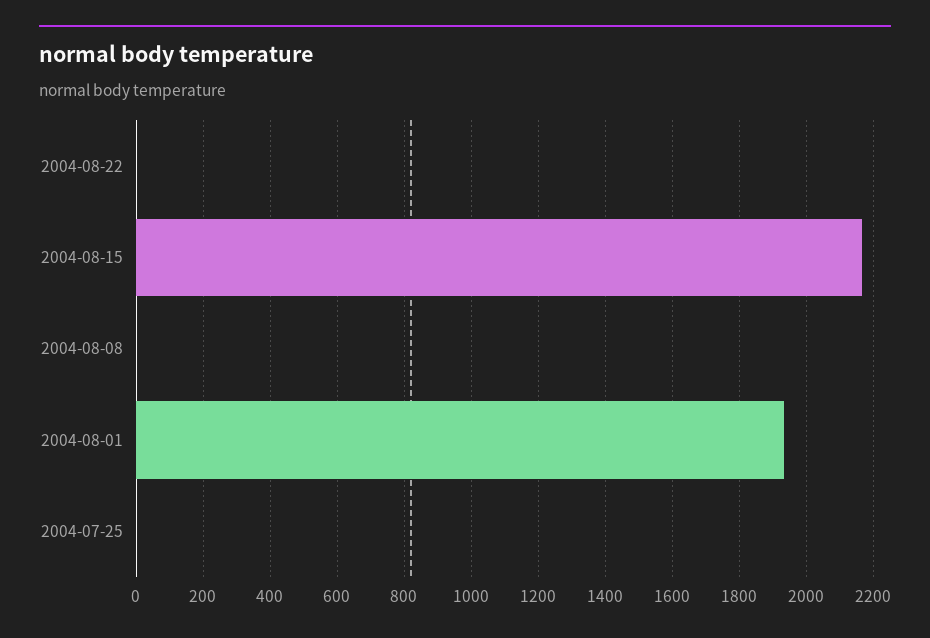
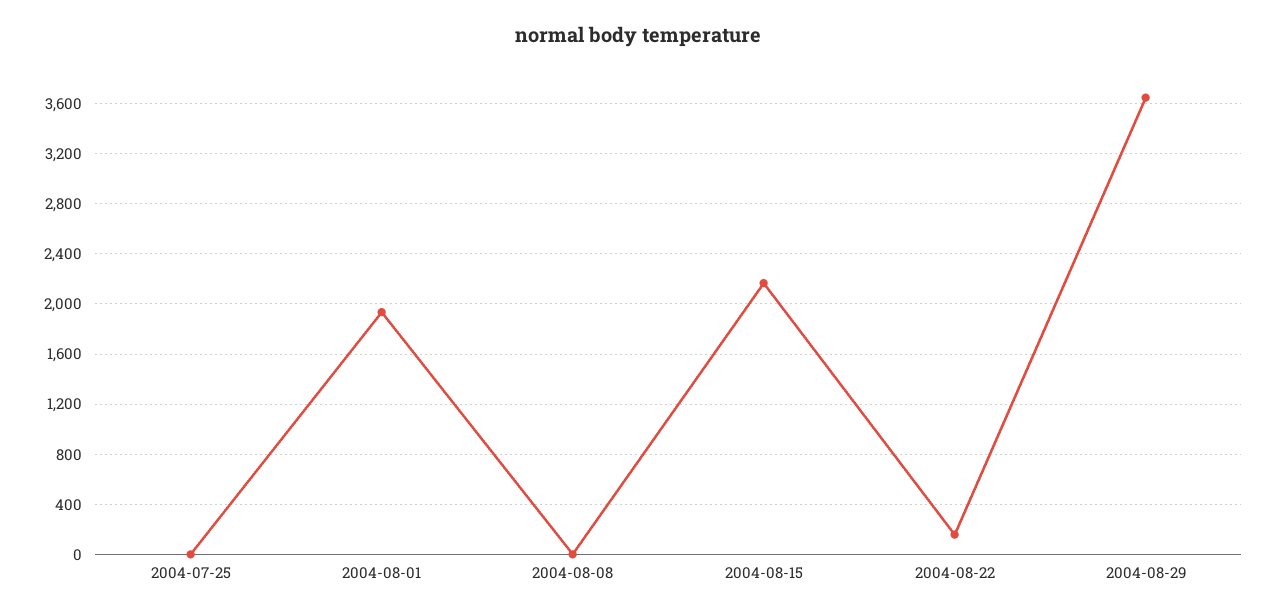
2004-08-22: 0 -> 150
2004-08-29: none -> 3650

